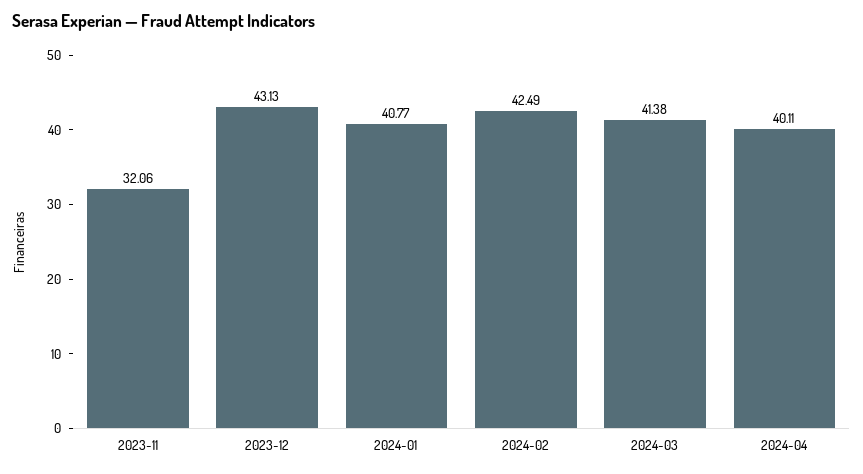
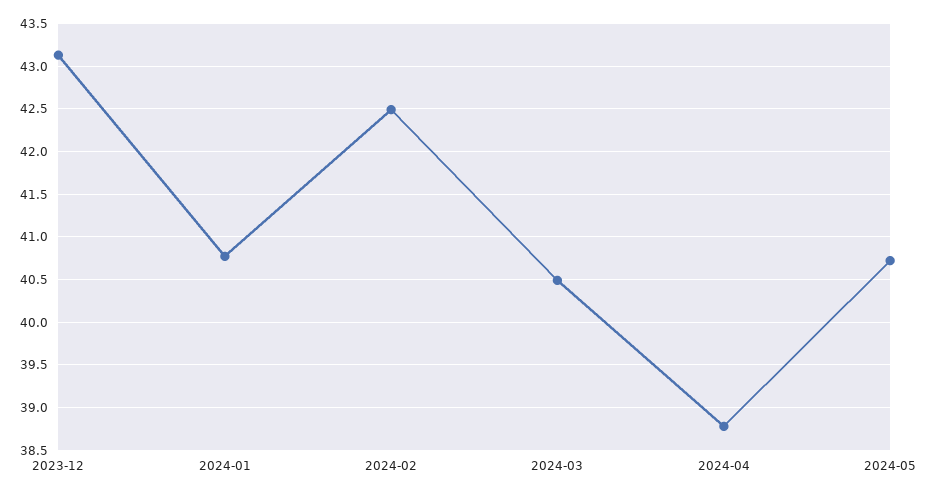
2023-11: 32.06 -> none
2024-03: 41.38 -> 40.5
2024-04: 40.11 -> 38.8
2024-05: none -> 40.7

